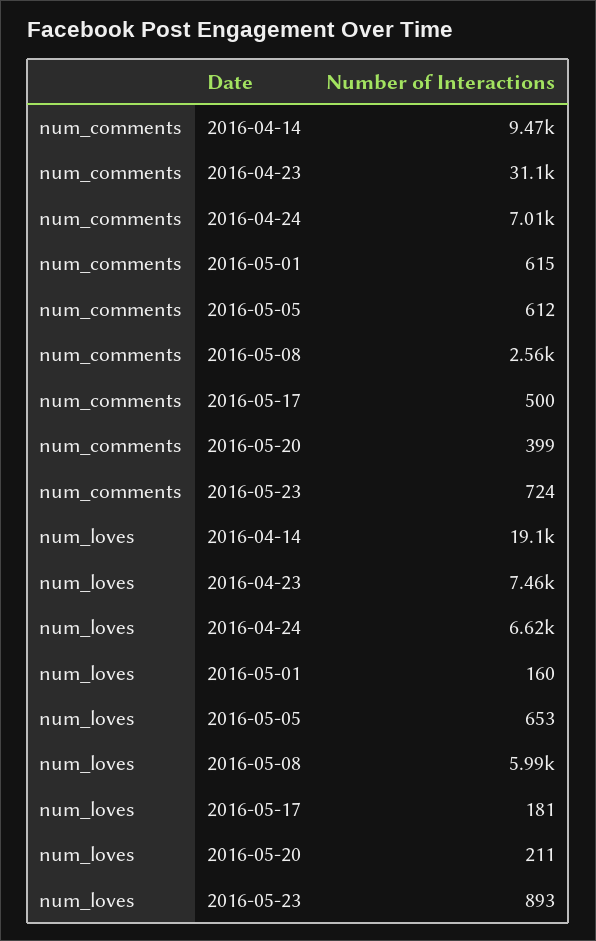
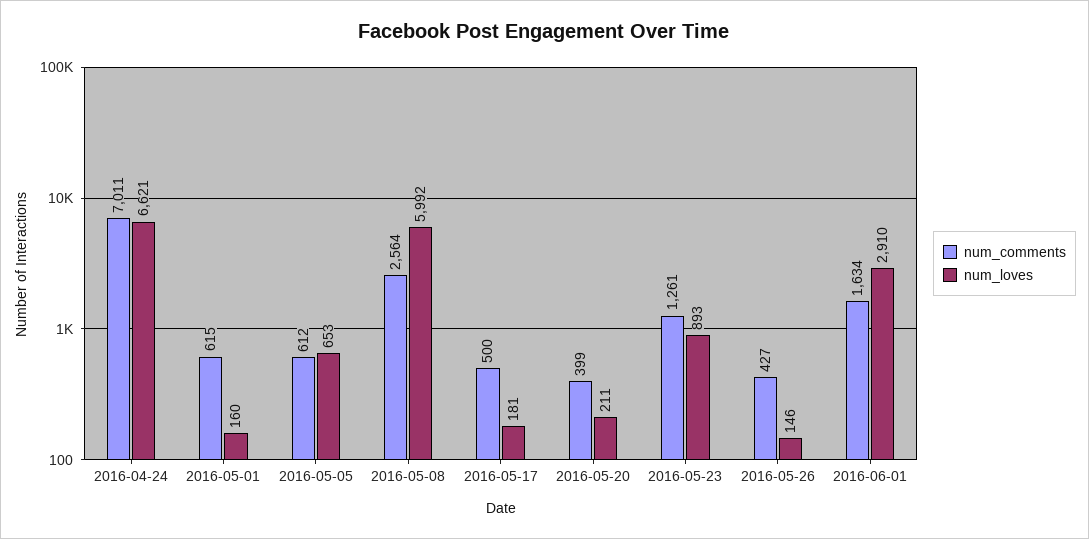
num_comments, 2016-04-14: 9470 -> none
num_comments, 2016-04-23: 31100 -> none
num_comments, 2016-05-23: 724 -> 1261
num_loves, 2016-04-14: 19100 -> none
num_loves, 2016-04-23: 7460 -> none
num_comments, 2016-05-26: none -> 427
num_loves, 2016-05-26: none -> 146
num_comments, 2016-06-01: none -> 1634
num_loves, 2016-06-01: none -> 2910

